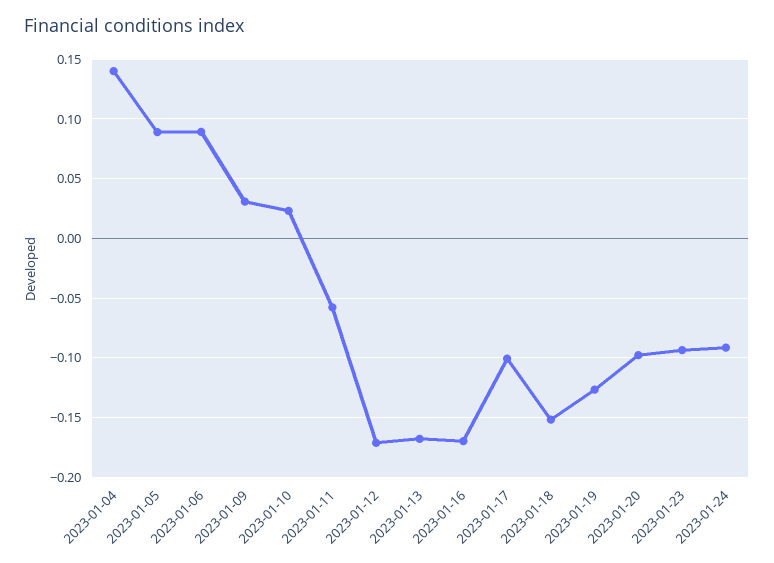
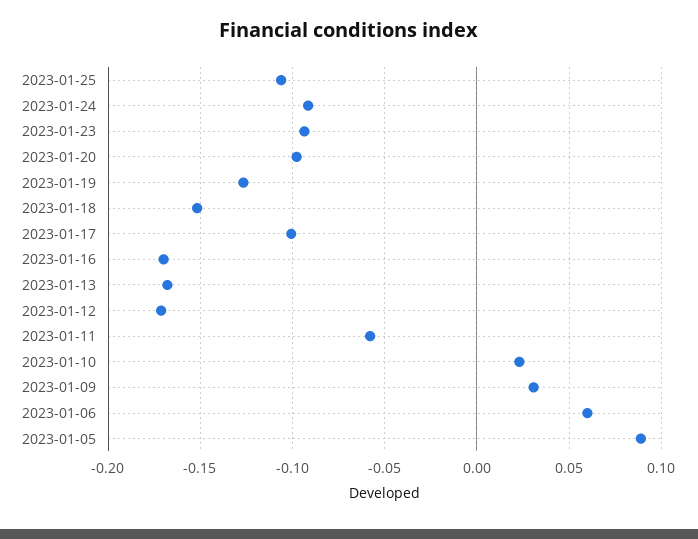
2023-01-04: 0.14 -> none
2023-01-06: 0.09 -> 0.06
2023-01-25: none -> -0.105

